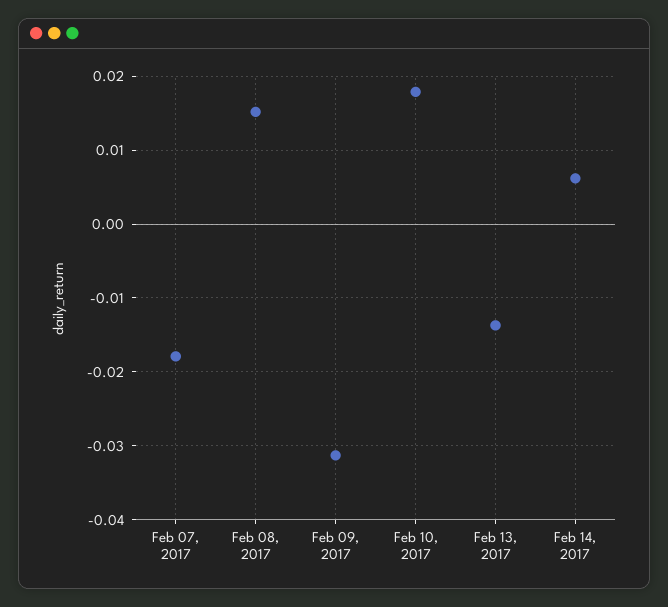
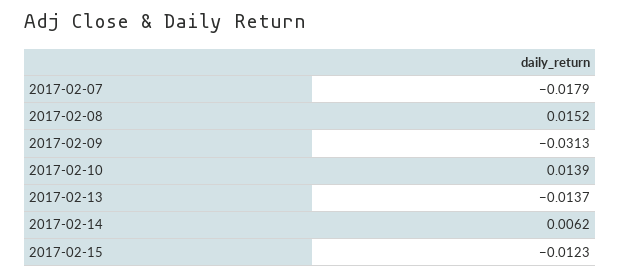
Feb 10, 2017: 0.018 -> 0.0139
2017-02-15: none -> -0.0123

